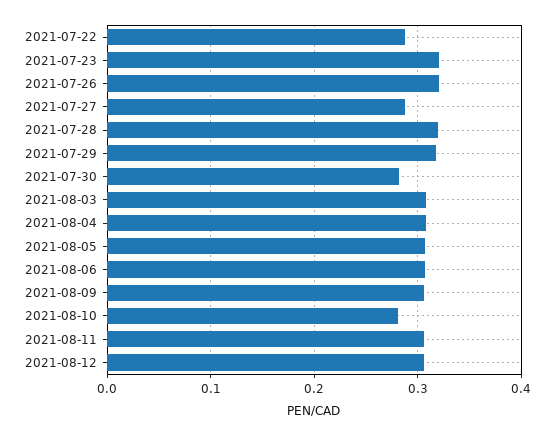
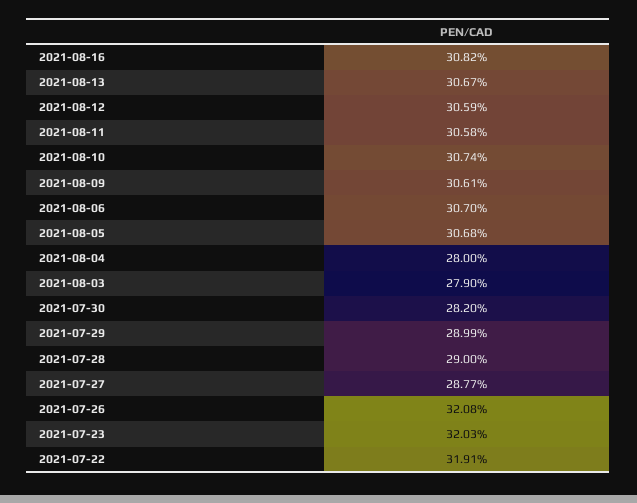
2021-07-22: 0.29 -> 0.3191
2021-07-28: 0.32 -> 0.29
2021-07-29: 0.32 -> 0.2899
2021-08-03: 0.31 -> 0.279
2021-08-04: 0.31 -> 0.28
2021-08-10: 0.28 -> 0.3074
2021-08-16: none -> 0.3082
2021-08-13: none -> 0.3067

